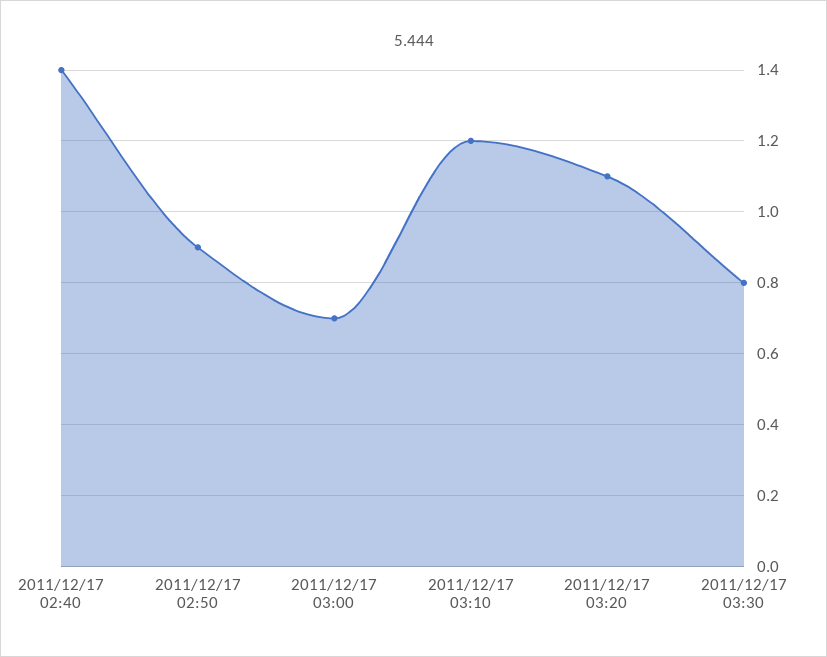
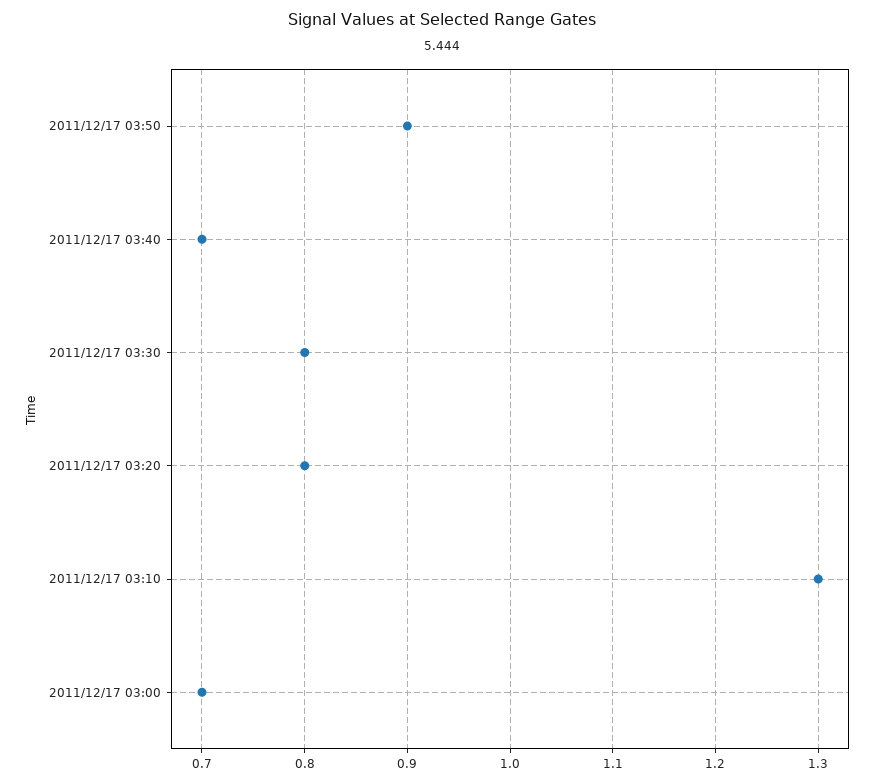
2011/12/17 02:40: 1.4 -> none
2011/12/17 02:50: 0.9 -> none
2011/12/17 03:10: 1.2 -> 1.3
2011/12/17 03:20: 1.1 -> 0.8
2011/12/17 03:50: none -> 0.9
2011/12/17 03:40: none -> 0.7

